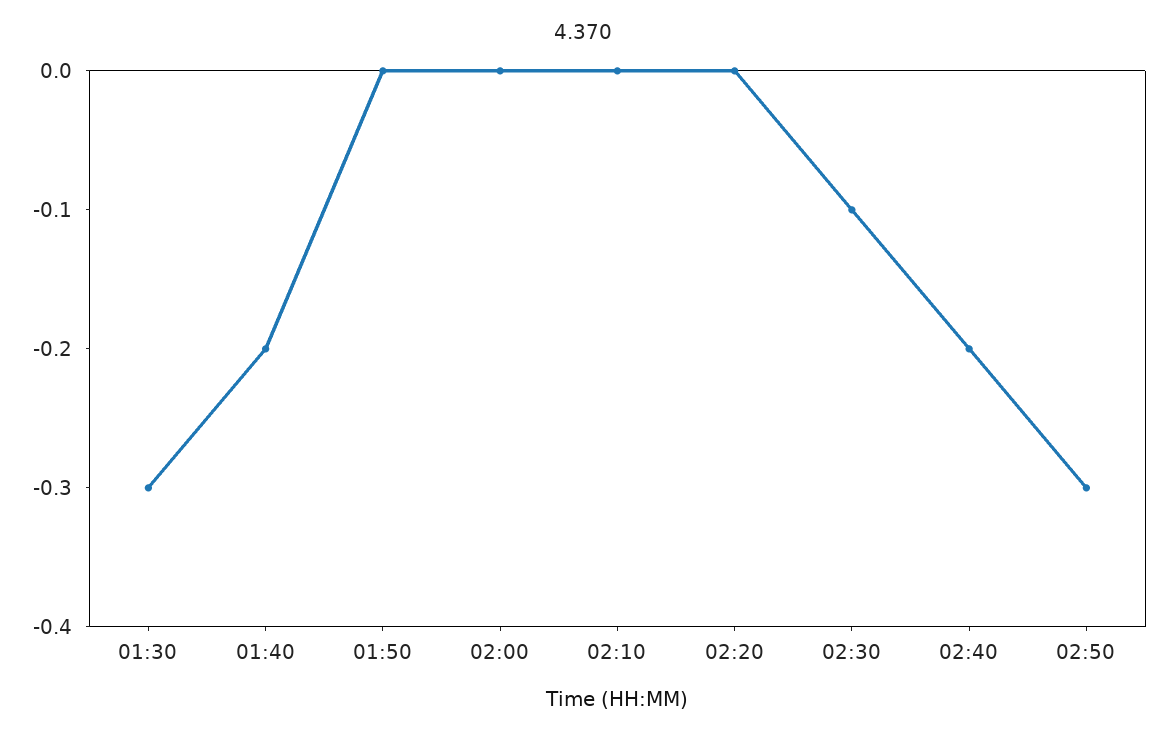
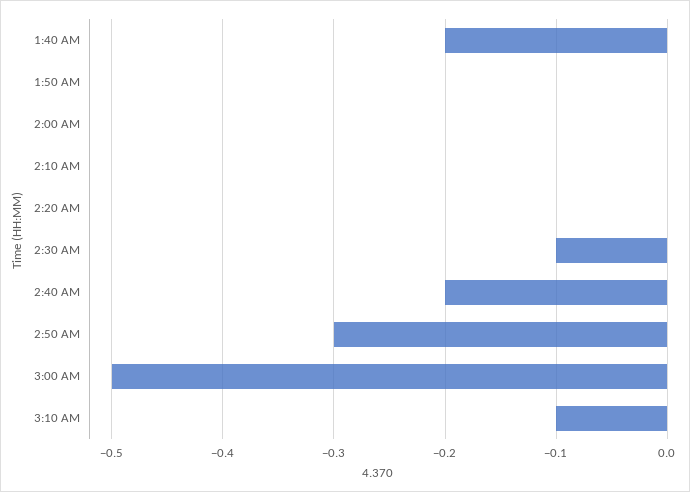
01:30: -0.3 -> none
3:00 AM: none -> -0.5
3:10 AM: none -> -0.1

